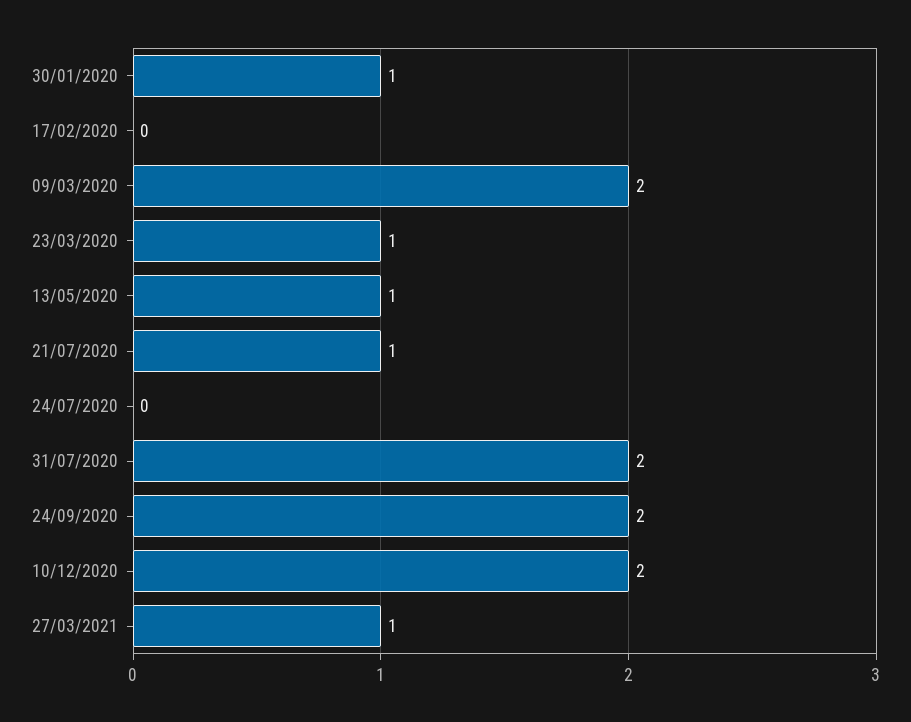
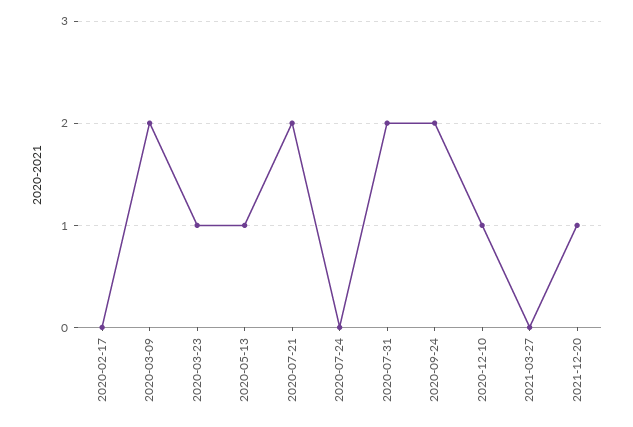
30/01/2020: 1 -> none
21/07/2020: 1 -> 2
10/12/2020: 2 -> 1
27/03/2021: 1 -> 0
2021-12-20: none -> 1

